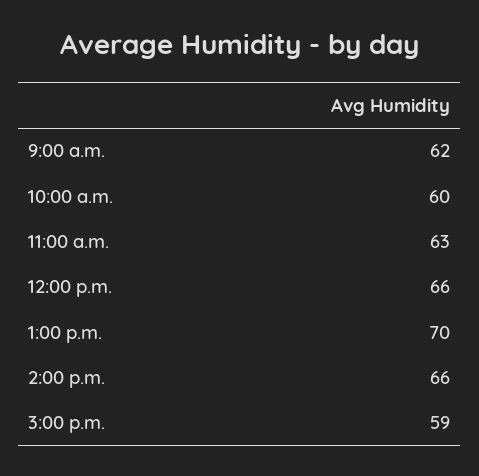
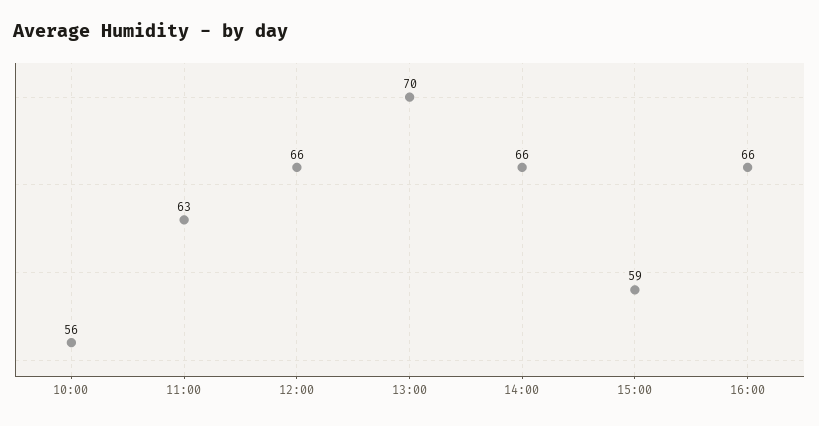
9:00 a.m.: 62 -> none
10:00 a.m.: 60 -> 56
16:00: none -> 66

